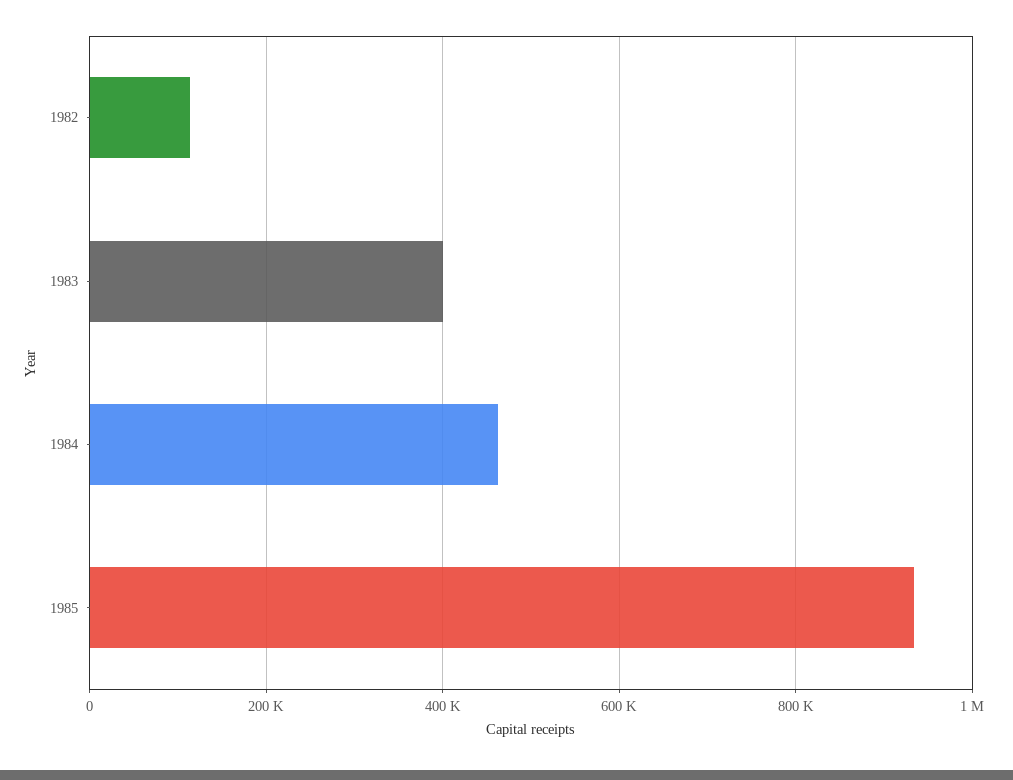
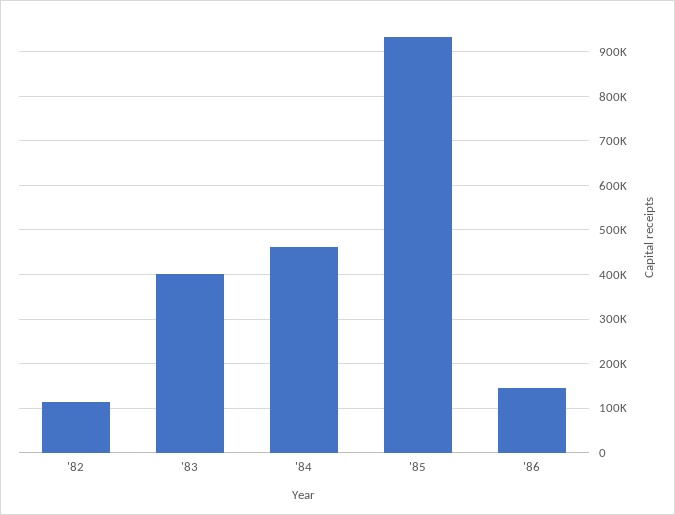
'86: none -> 140000

